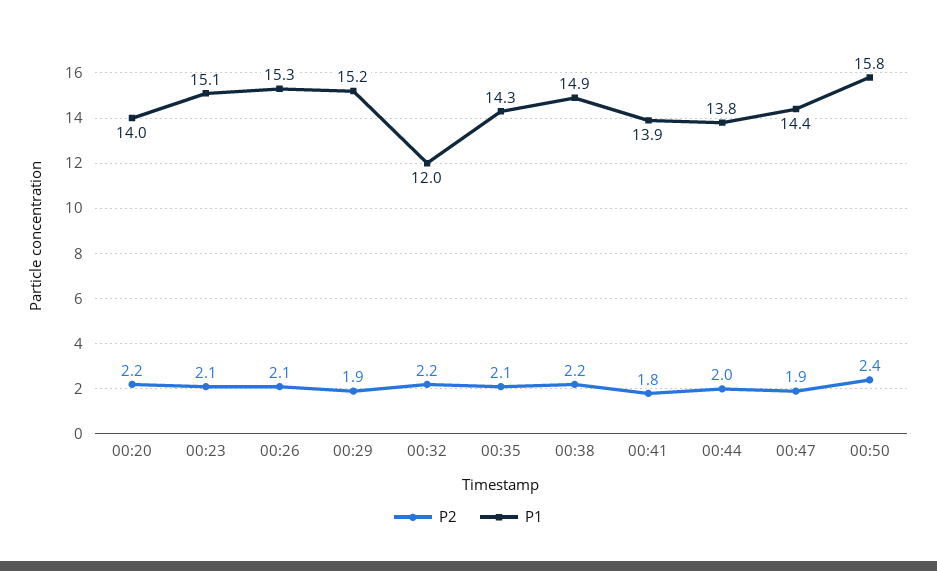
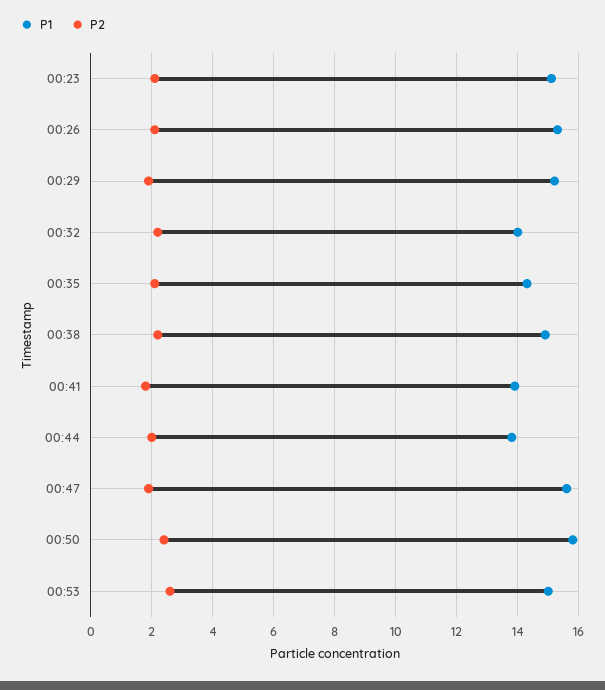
P2, 00:20: 2.2 -> none
P1, 00:20: 14 -> none
P1, 00:32: 12 -> 14
P1, 00:47: 14.4 -> 15.5
P1, 00:53: none -> 15
P2, 00:53: none -> 2.5

